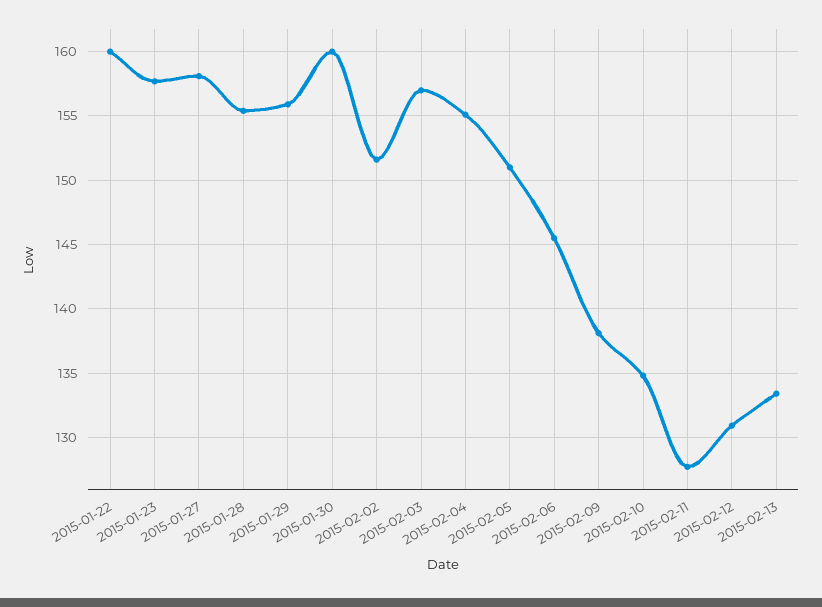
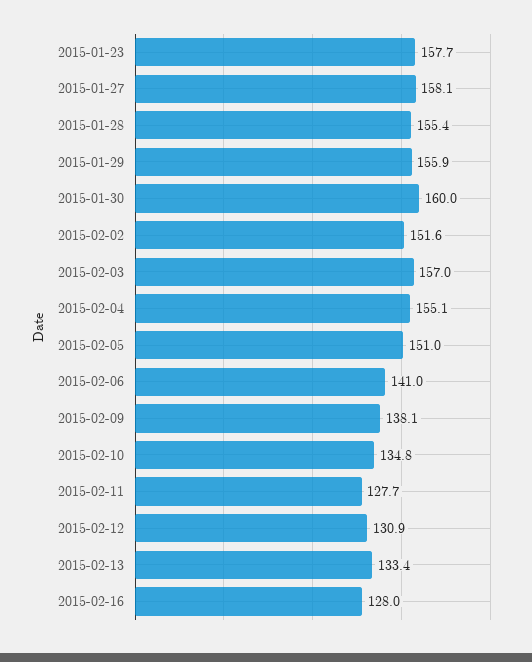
2015-01-22: 160 -> none
2015-02-06: 145.5 -> 141
2015-02-16: none -> 128

